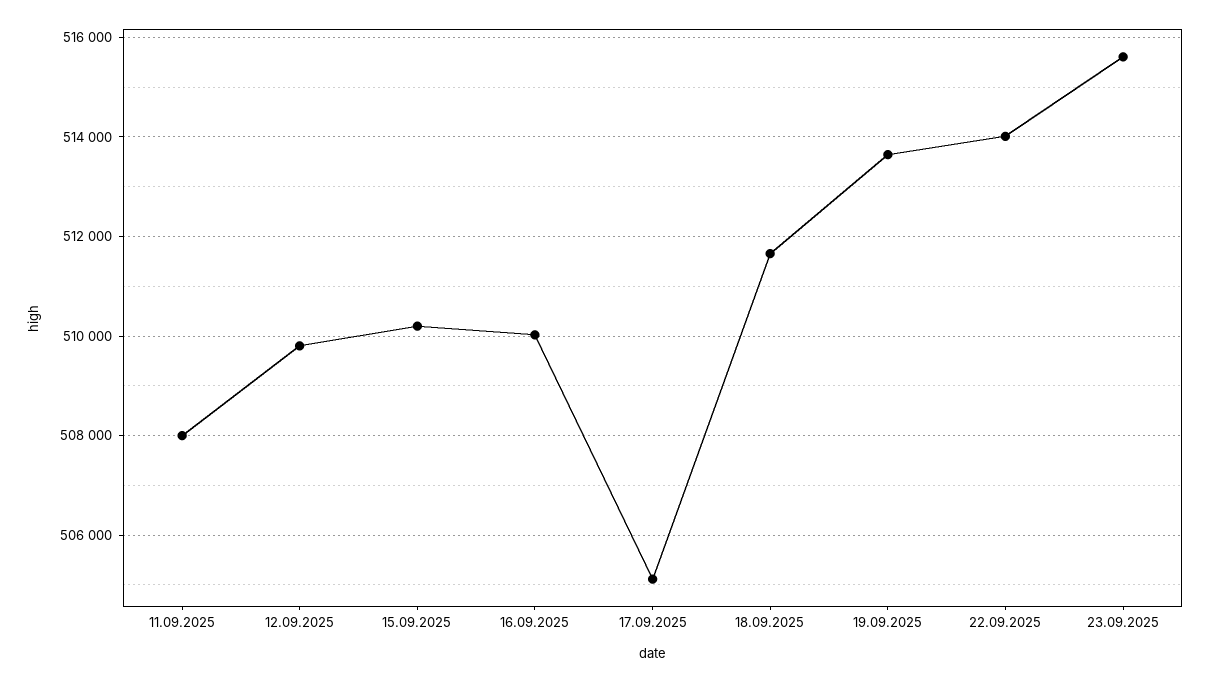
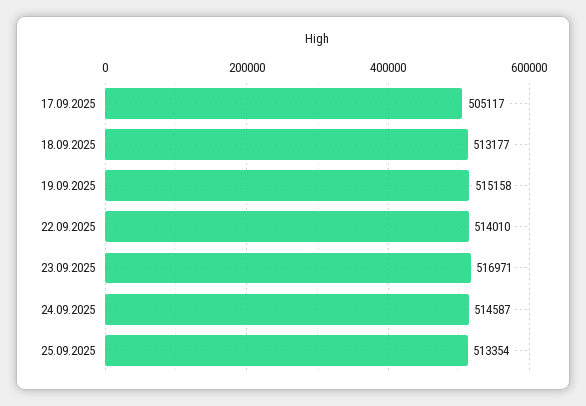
11.09.2025: 508000 -> none
12.09.2025: 509800 -> none
15.09.2025: 510200 -> none
16.09.2025: 510000 -> none
18.09.2025: 511600 -> 513177
19.09.2025: 513600 -> 515158
23.09.2025: 515600 -> 516971
24.09.2025: none -> 514587
25.09.2025: none -> 513354

